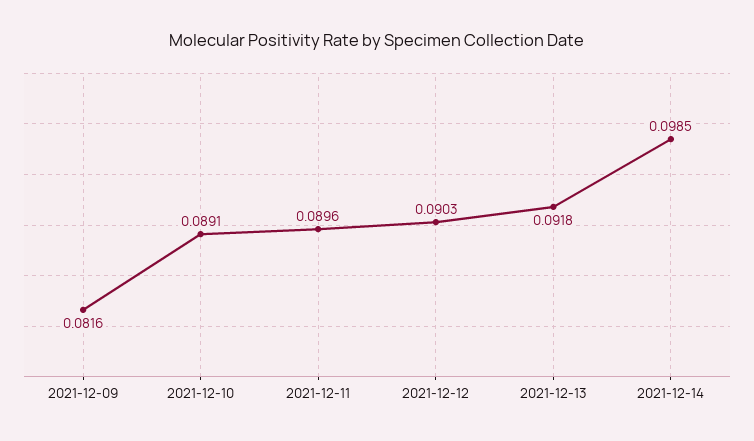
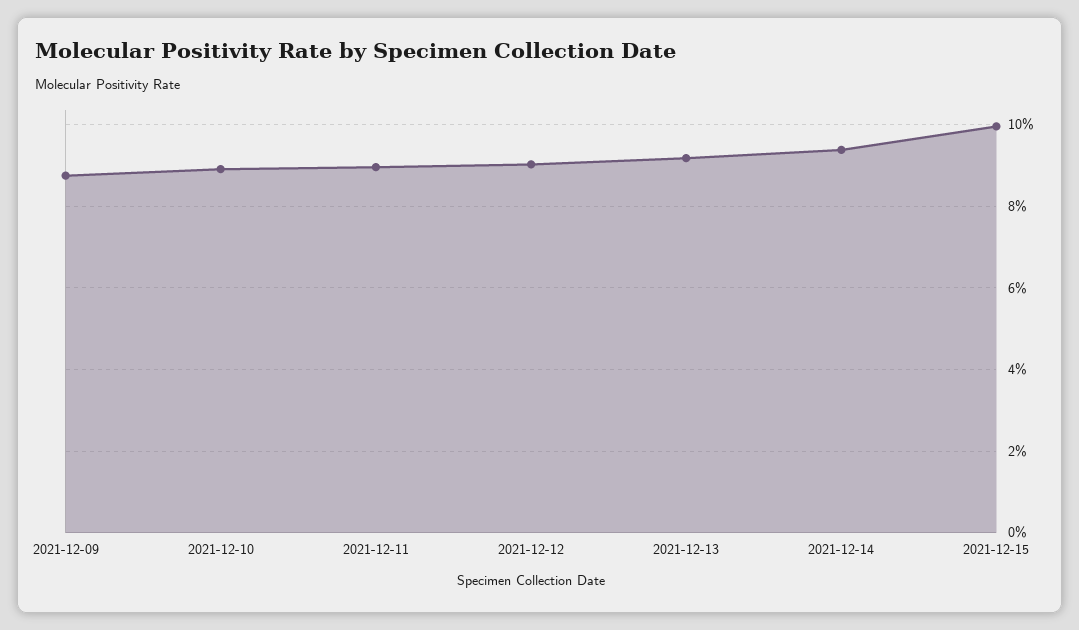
2021-12-09: 0.0816 -> 0.088
2021-12-14: 0.0985 -> 0.094
2021-12-15: none -> 0.1

